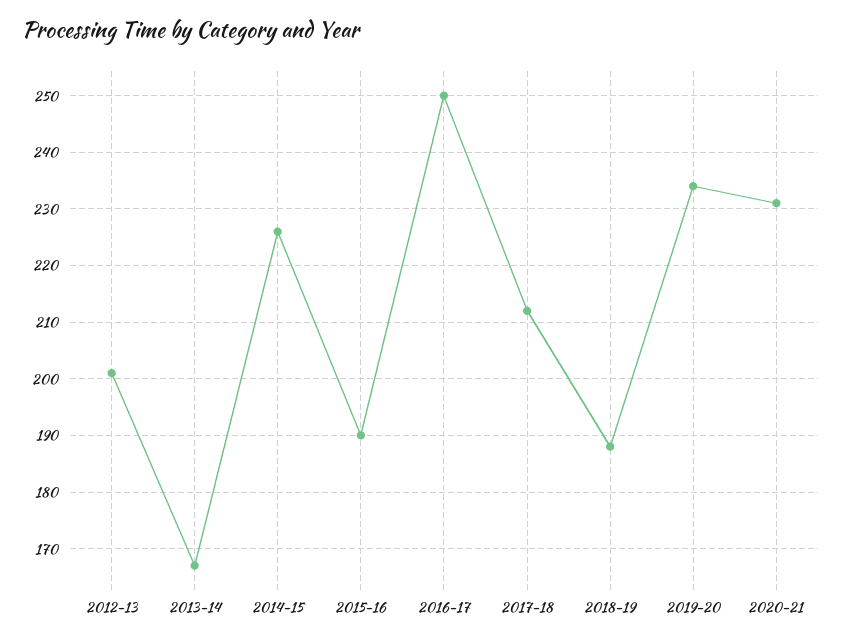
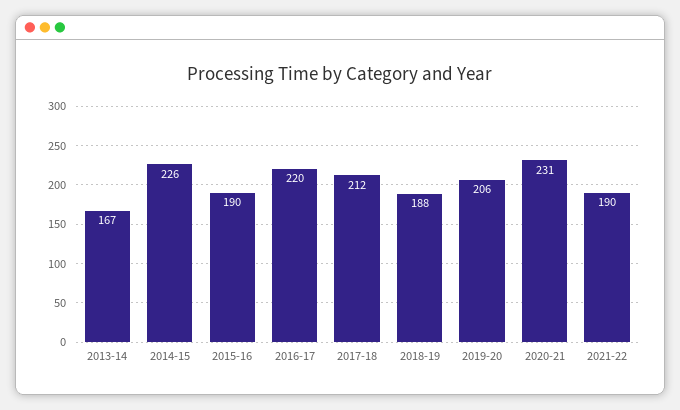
2012-13: 200 -> none
2016-17: 250 -> 220
2019-20: 235 -> 206
2021-22: none -> 190

